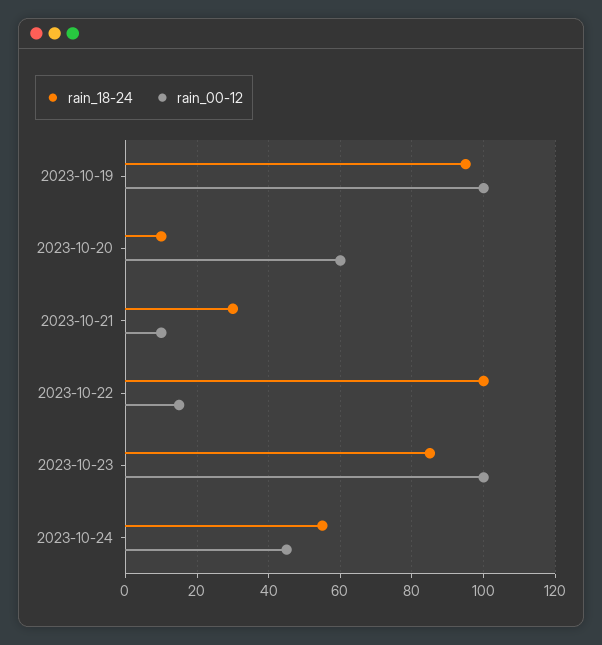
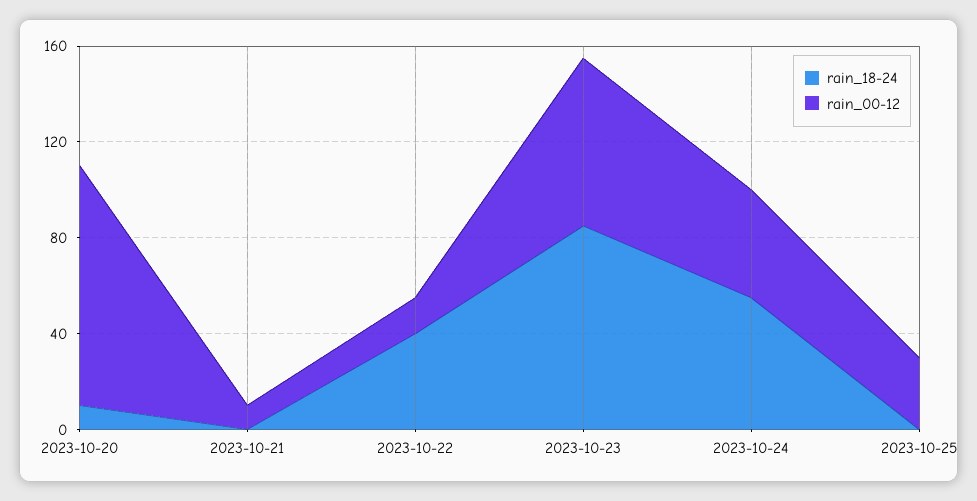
rain_18-24, 2023-10-19: 95 -> none
rain_00-12, 2023-10-19: 100 -> none
rain_00-12, 2023-10-20: 60 -> 100
rain_18-24, 2023-10-21: 30 -> 0
rain_18-24, 2023-10-22: 100 -> 40
rain_00-12, 2023-10-23: 100 -> 70
rain_18-24, 2023-10-25: none -> 0
rain_00-12, 2023-10-25: none -> 30

